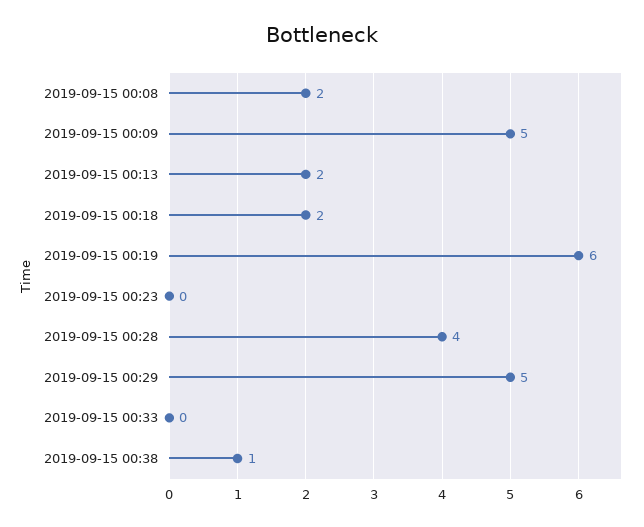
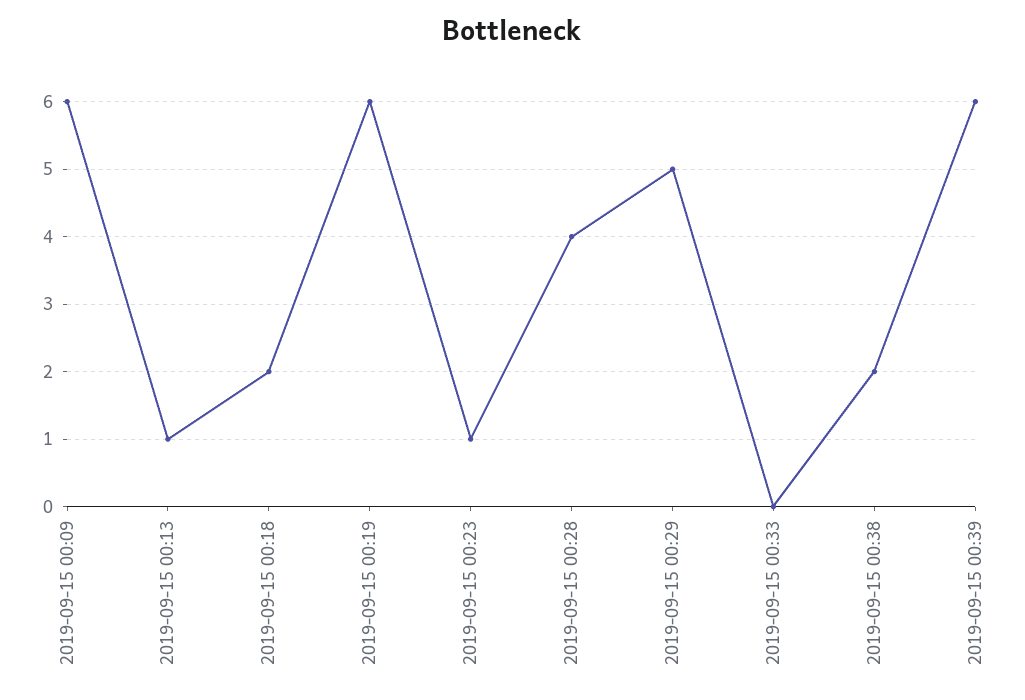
2019-09-15 00:08: 2 -> none
2019-09-15 00:09: 5 -> 6
2019-09-15 00:13: 2 -> 1
2019-09-15 00:23: 0 -> 1
2019-09-15 00:38: 1 -> 2
2019-09-15 00:39: none -> 6

